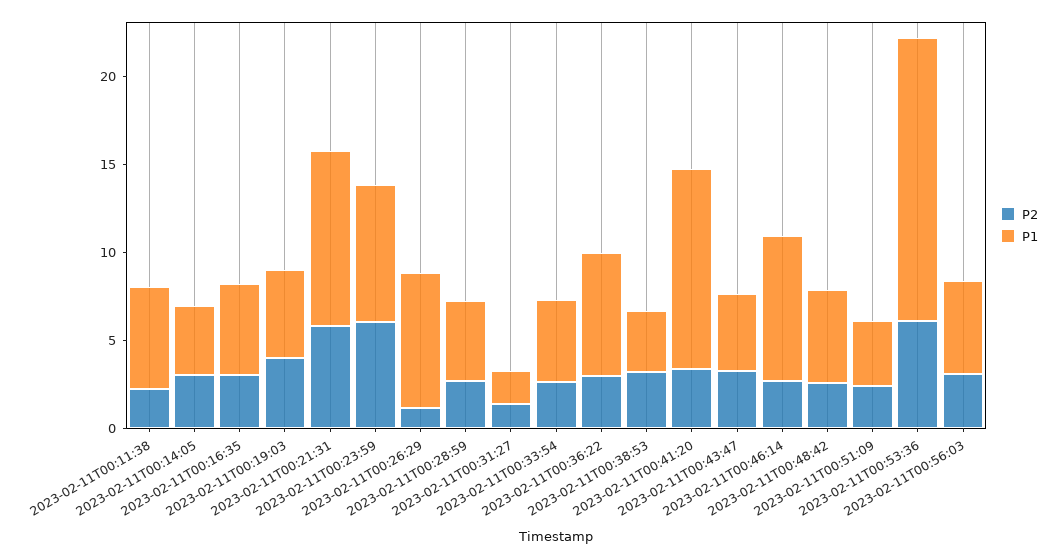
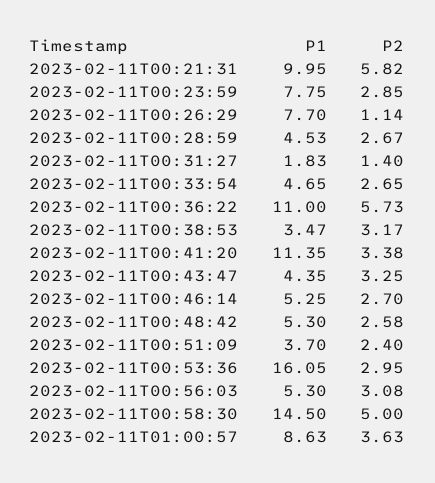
P2, 2023-02-11T00:11:38: 2 -> none
P1, 2023-02-11T00:11:38: 6 -> none
P2, 2023-02-11T00:14:05: 3 -> none
P1, 2023-02-11T00:14:05: 4 -> none
P2, 2023-02-11T00:16:35: 3 -> none
P1, 2023-02-11T00:16:35: 5 -> none
P2, 2023-02-11T00:19:03: 4 -> none
P1, 2023-02-11T00:19:03: 5 -> none
P2, 2023-02-11T00:23:59: 6 -> 2.85
P2, 2023-02-11T00:36:22: 3 -> 5.73
P1, 2023-02-11T00:36:22: 7 -> 11
P1, 2023-02-11T00:46:14: 8 -> 5.25
P2, 2023-02-11T00:53:36: 6 -> 2.95
P1, 2023-02-11T00:58:30: none -> 14.5
P2, 2023-02-11T00:58:30: none -> 5
P1, 2023-02-11T01:00:57: none -> 8.63
P2, 2023-02-11T01:00:57: none -> 3.63

